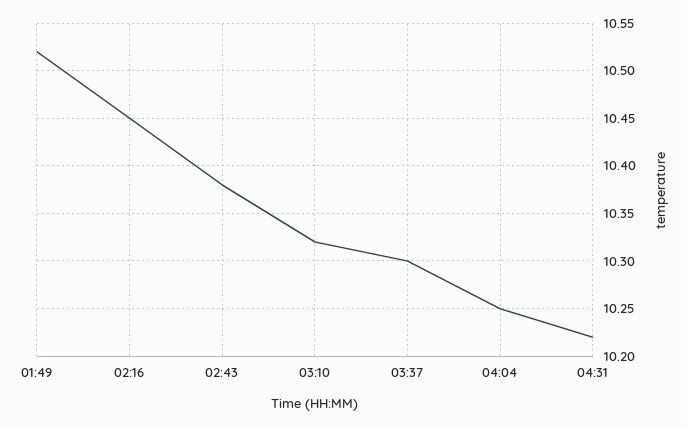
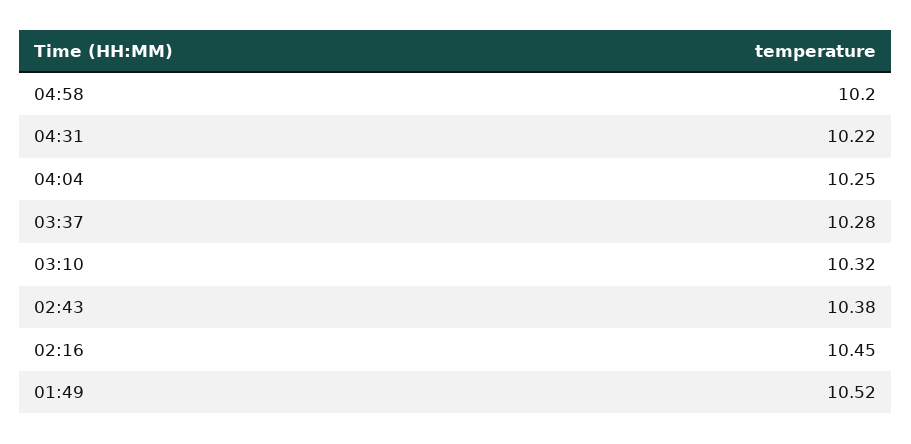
03:37: 10.3 -> 10.28
04:58: none -> 10.2

